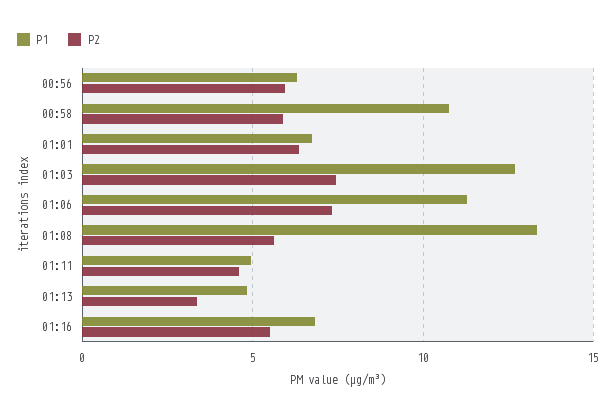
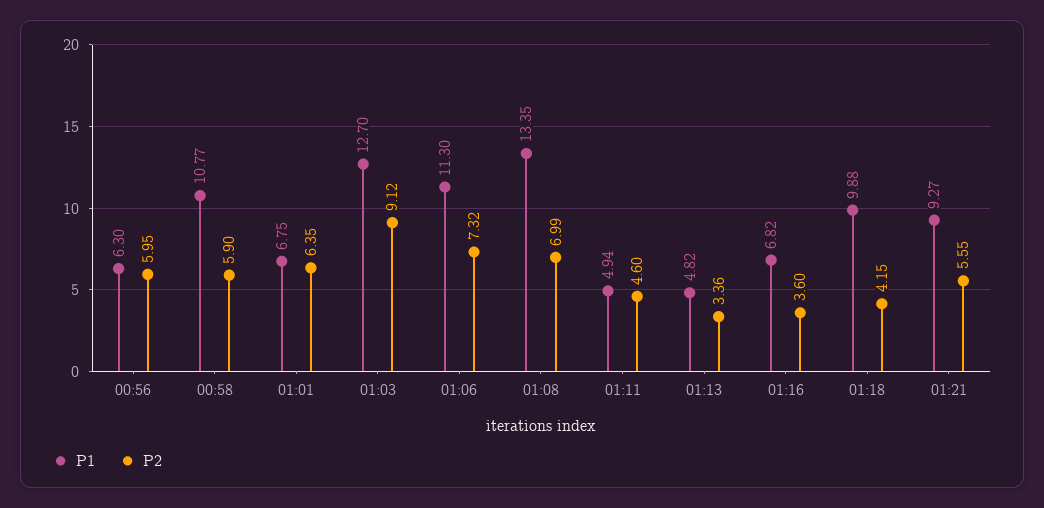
P2, 01:03: 7.5 -> 9.12
P2, 01:08: 5.5 -> 6.99
P2, 01:16: 5.5 -> 3.6
P1, 01:18: none -> 9.88
P2, 01:18: none -> 4.15
P1, 01:21: none -> 9.27
P2, 01:21: none -> 5.55

